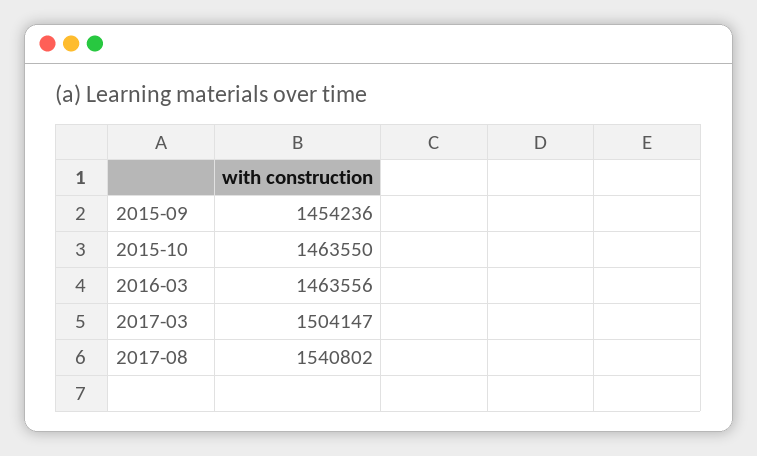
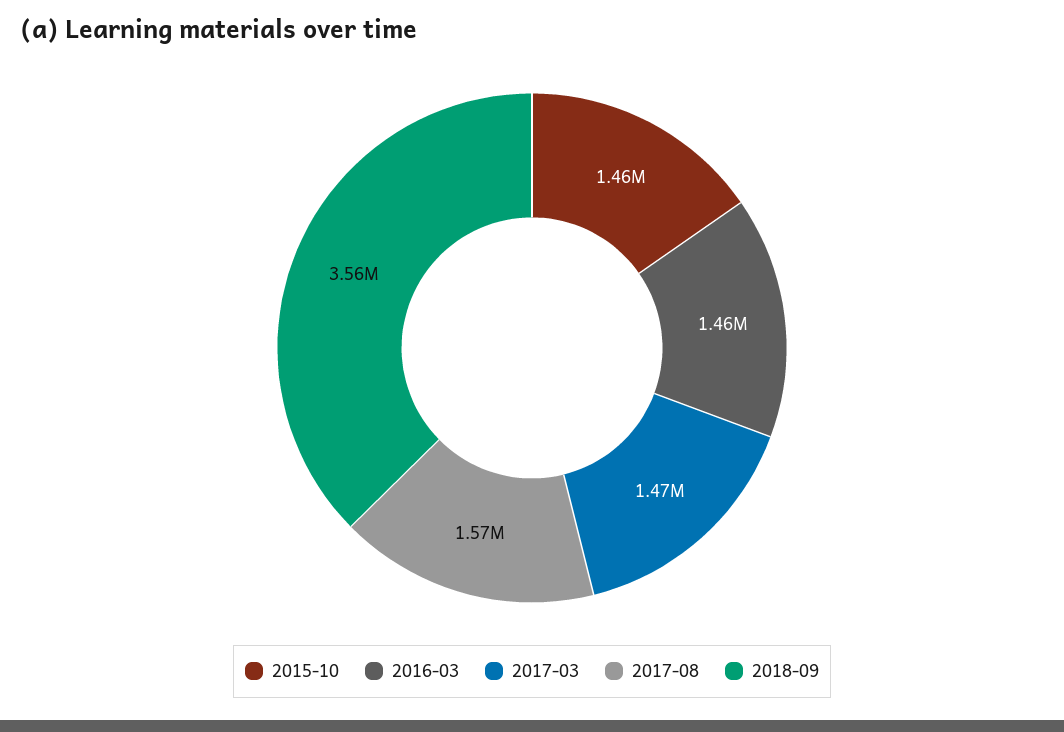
2015-09: 1454236 -> none
2017-03: 1504147 -> 1470000
2017-08: 1540802 -> 1570000
2018-09: none -> 3560000

